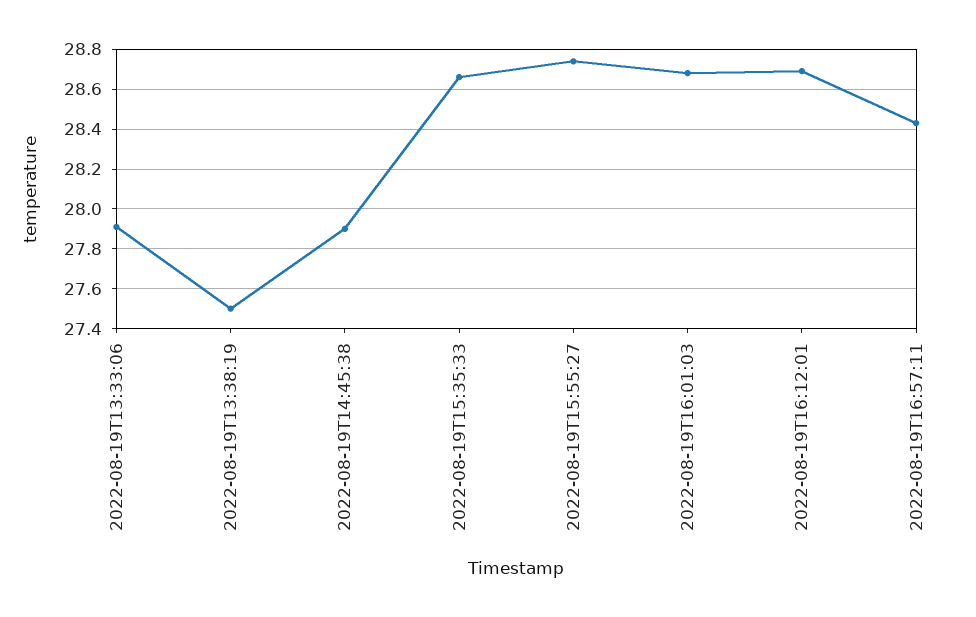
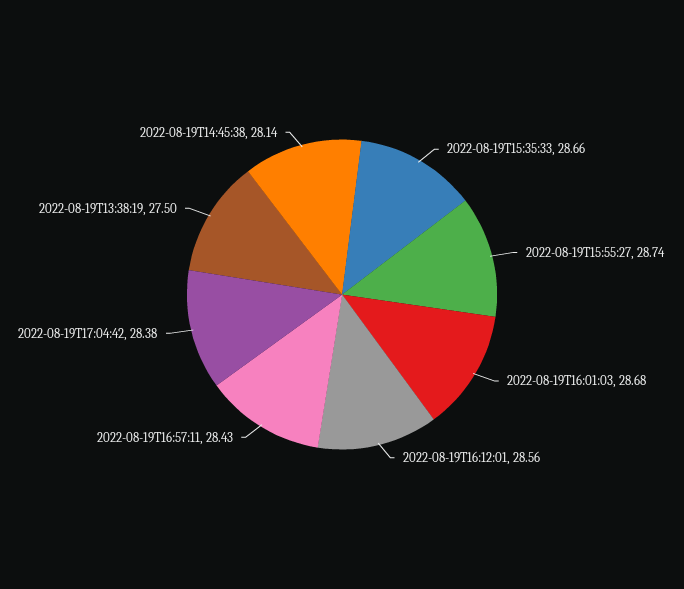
2022-08-19T13:33:06: 27.9 -> none
2022-08-19T14:45:38: 27.9 -> 28.14
2022-08-19T16:12:01: 28.7 -> 28.56
2022-08-19T17:04:42: none -> 28.38

